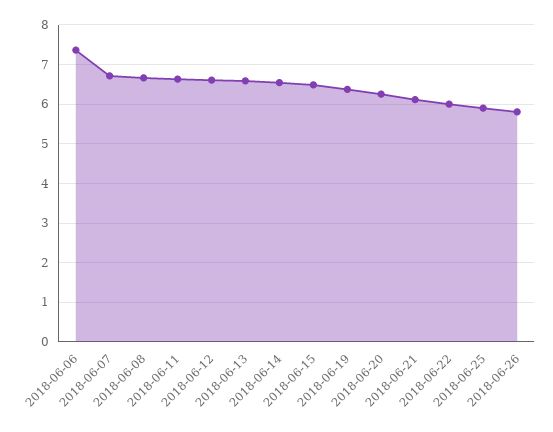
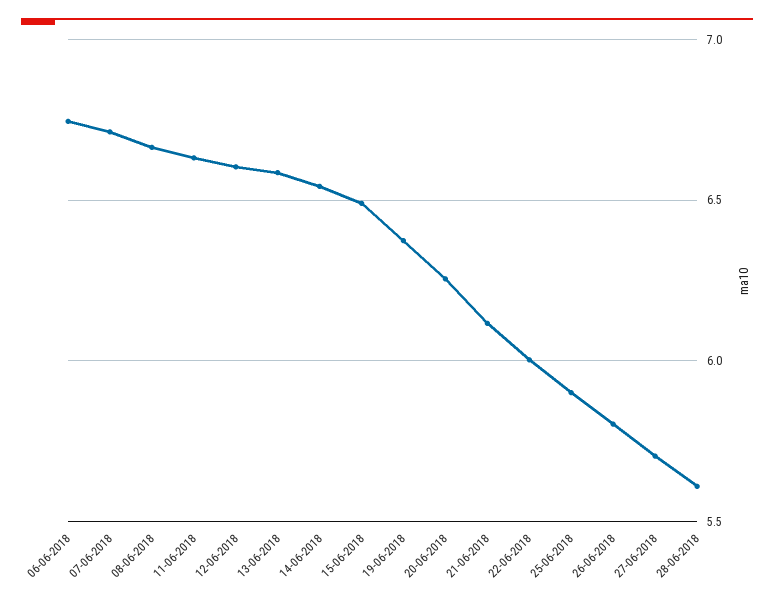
2018-06-06: 7.4 -> 6.75
27-06-2018: none -> 5.7
28-06-2018: none -> 5.6

